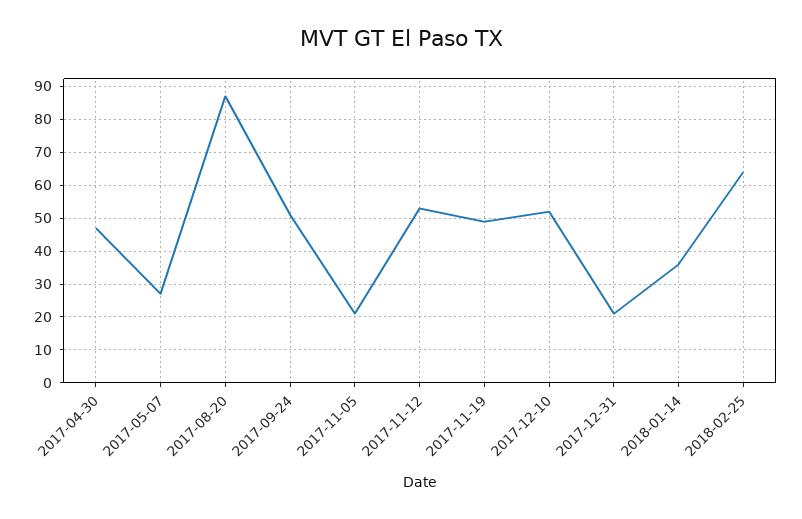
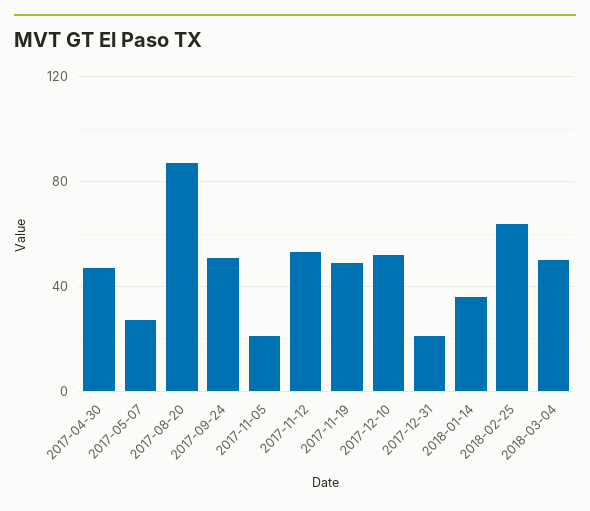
2018-03-04: none -> 50

